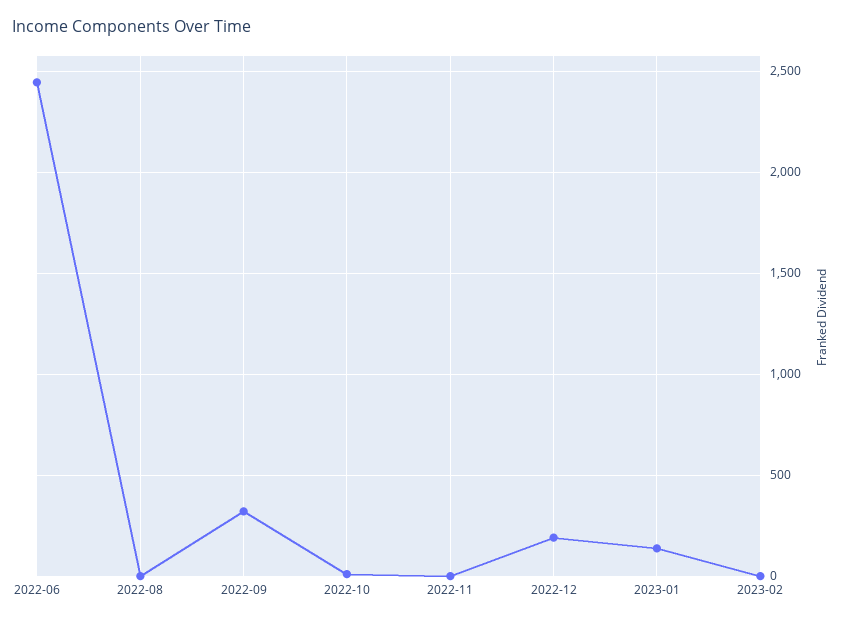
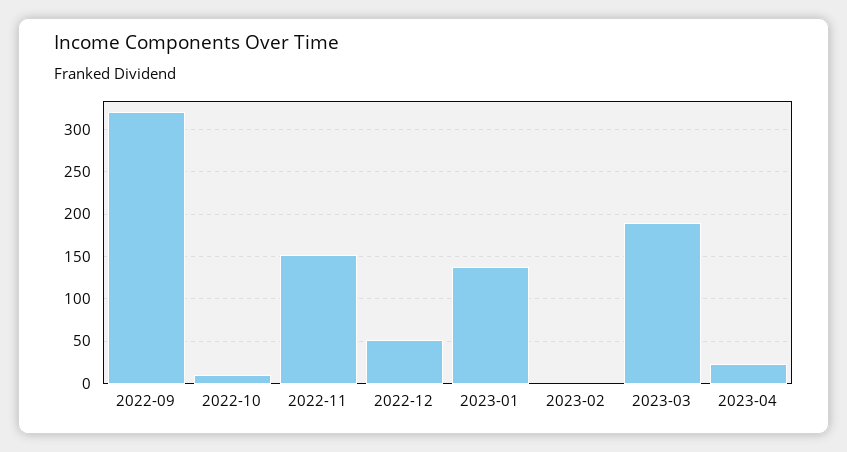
2022-06: 2450 -> none
2022-08: 0 -> none
2022-11: 0 -> 150
2022-12: 200 -> 50
2023-03: none -> 190
2023-04: none -> 20

